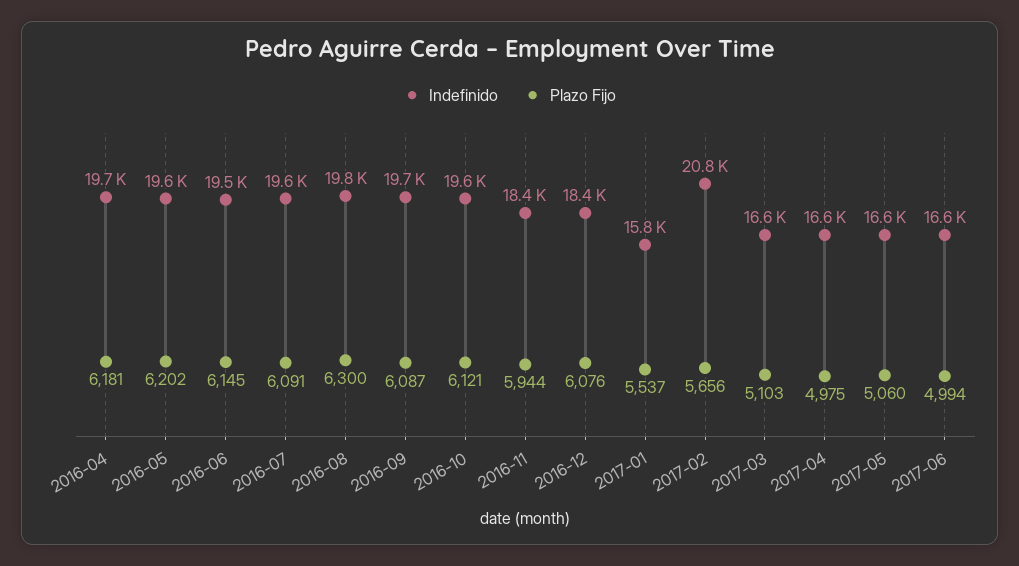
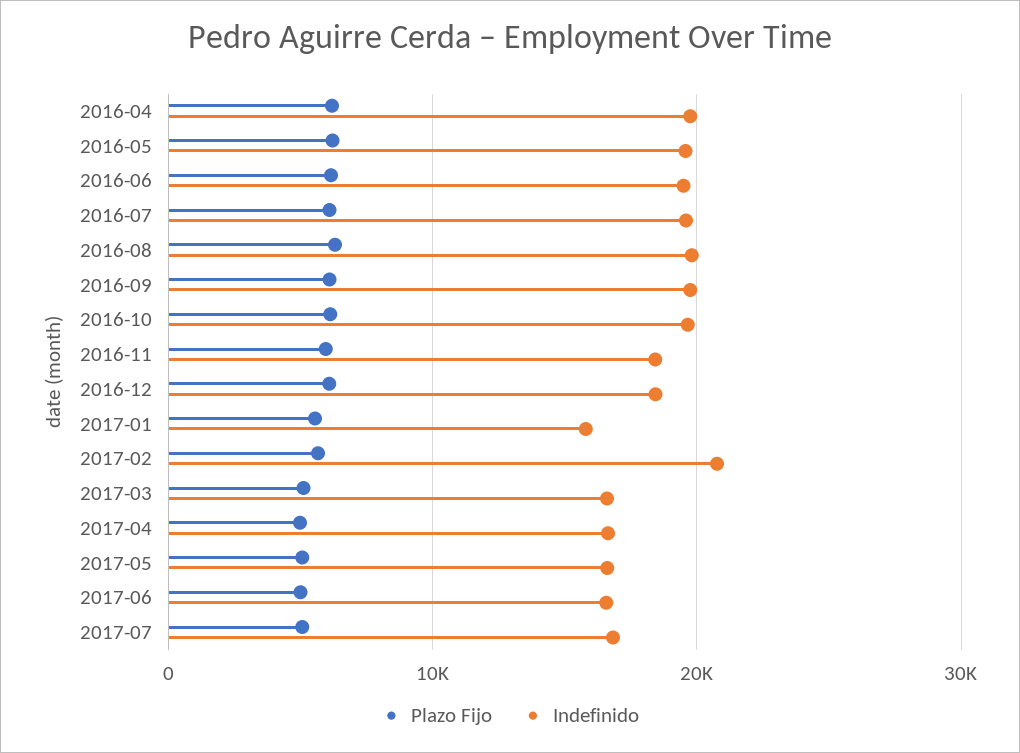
Plazo Fijo, 2017-07: none -> 5000
Indefinido, 2017-07: none -> 17000

